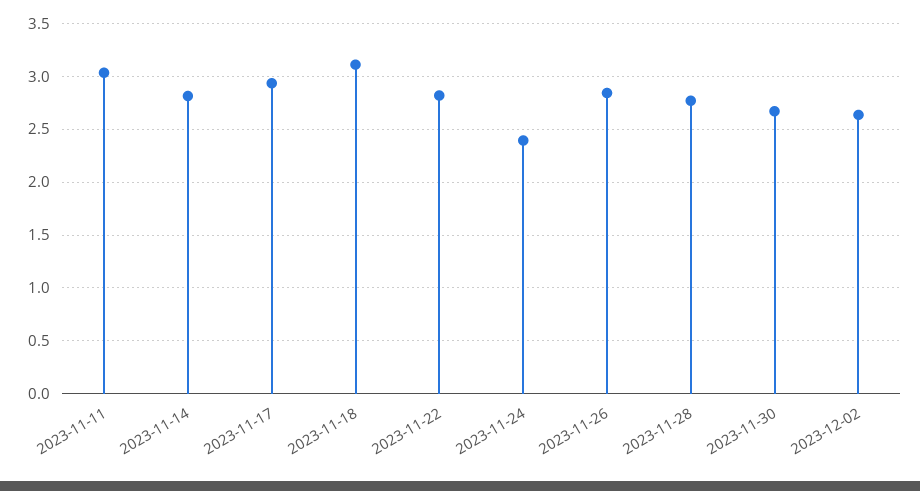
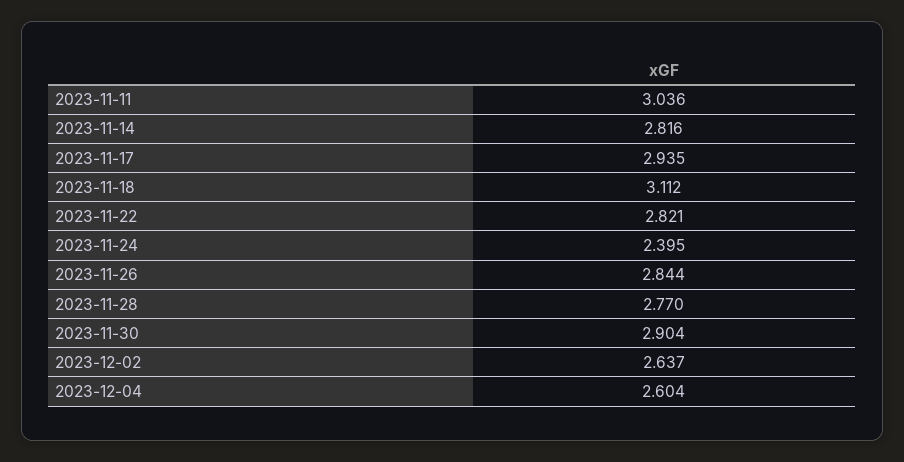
2023-11-30: 2.7 -> 2.904
2023-12-04: none -> 2.604

